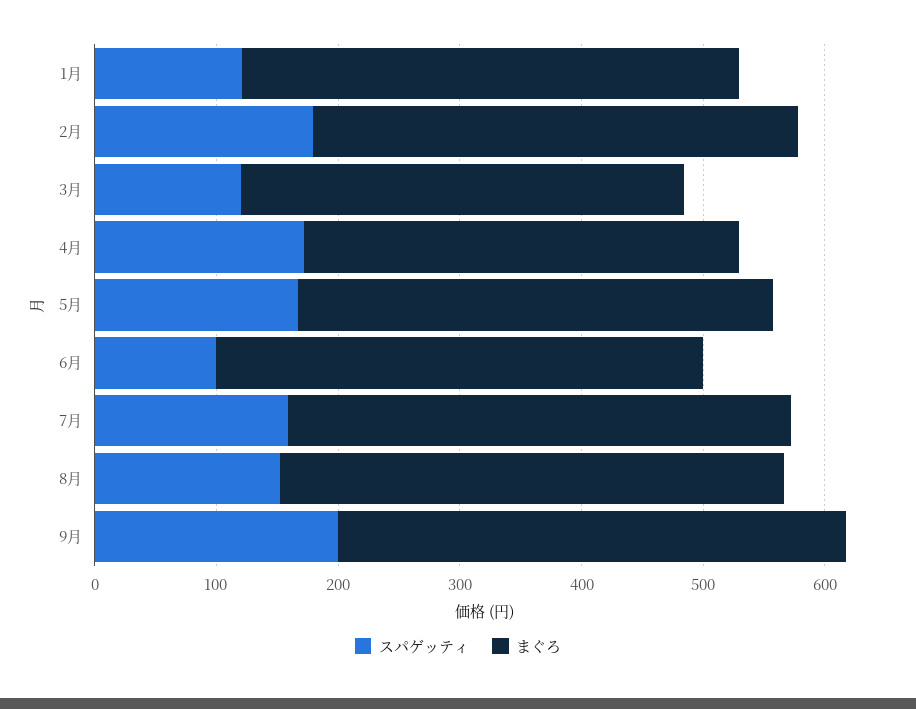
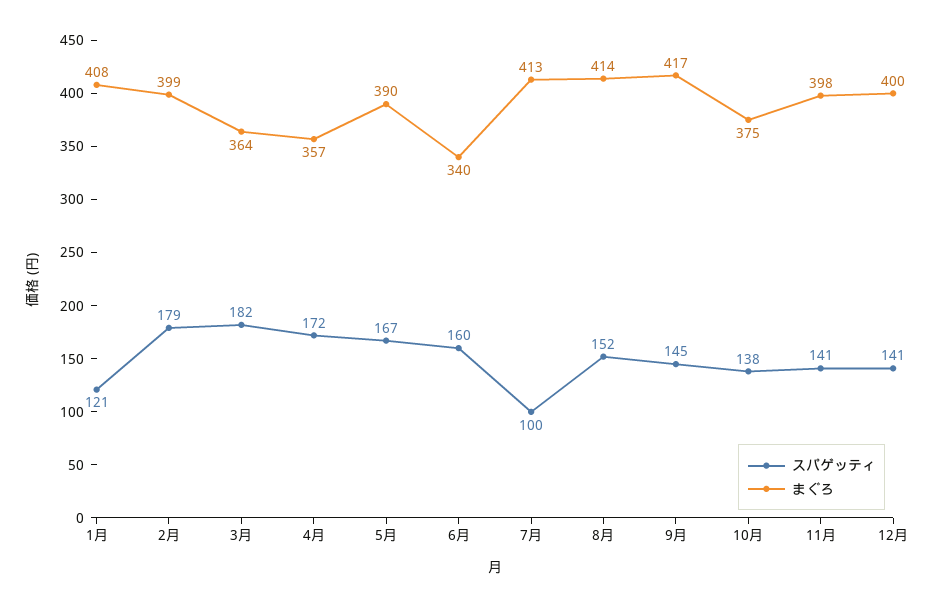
スパゲッティ, 3月: 120 -> 182
スパゲッティ, 6月: 100 -> 160
まぐろ, 6月: 400 -> 340
スパゲッティ, 7月: 160 -> 100
スパゲッティ, 9月: 200 -> 145
スパゲッティ, 10月: none -> 138
まぐろ, 10月: none -> 375
スパゲッティ, 11月: none -> 141
まぐろ, 11月: none -> 398
スパゲッティ, 12月: none -> 141
まぐろ, 12月: none -> 400

